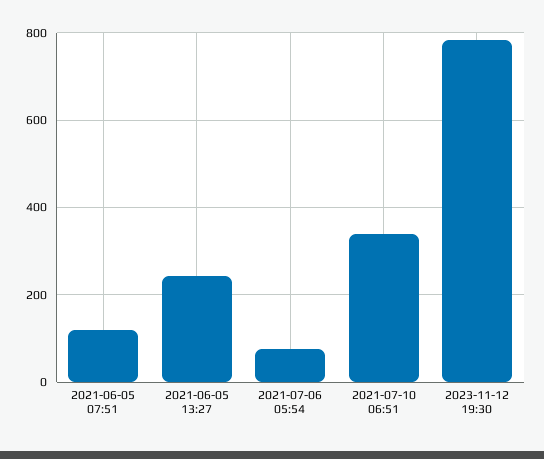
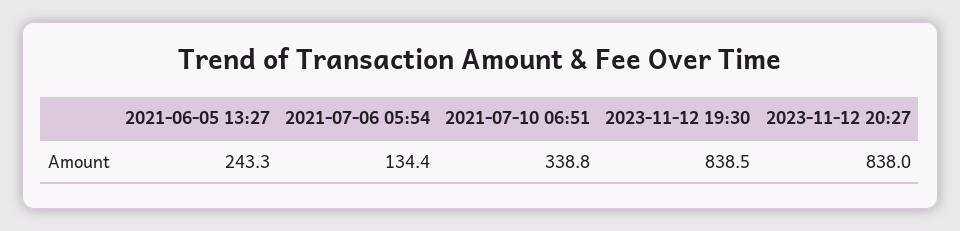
2021-06-05 07:51: 120 -> none
2021-07-06 05:54: 80 -> 134.4
2023-11-12 19:30: 780 -> 838.5
2023-11-12 20:27: none -> 838

